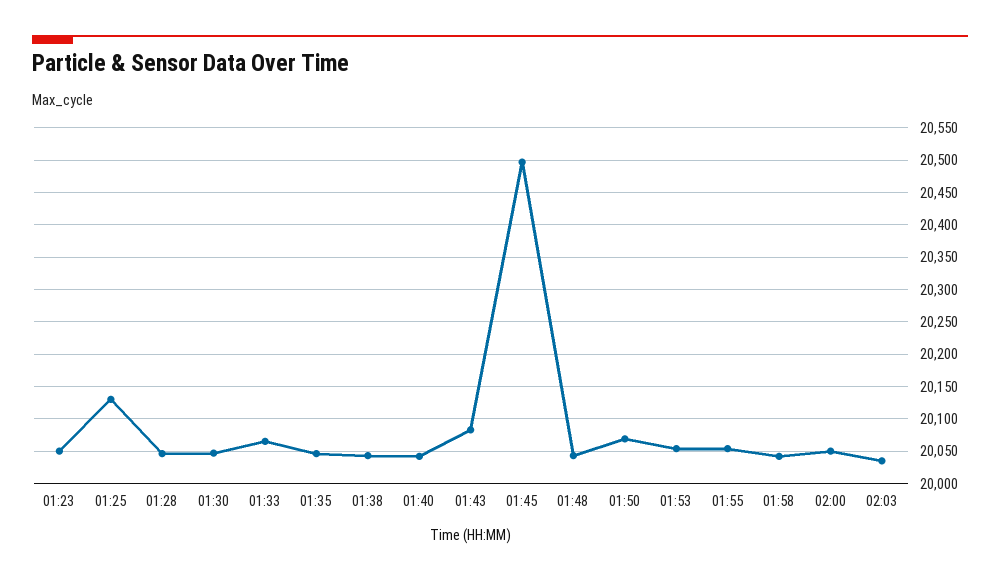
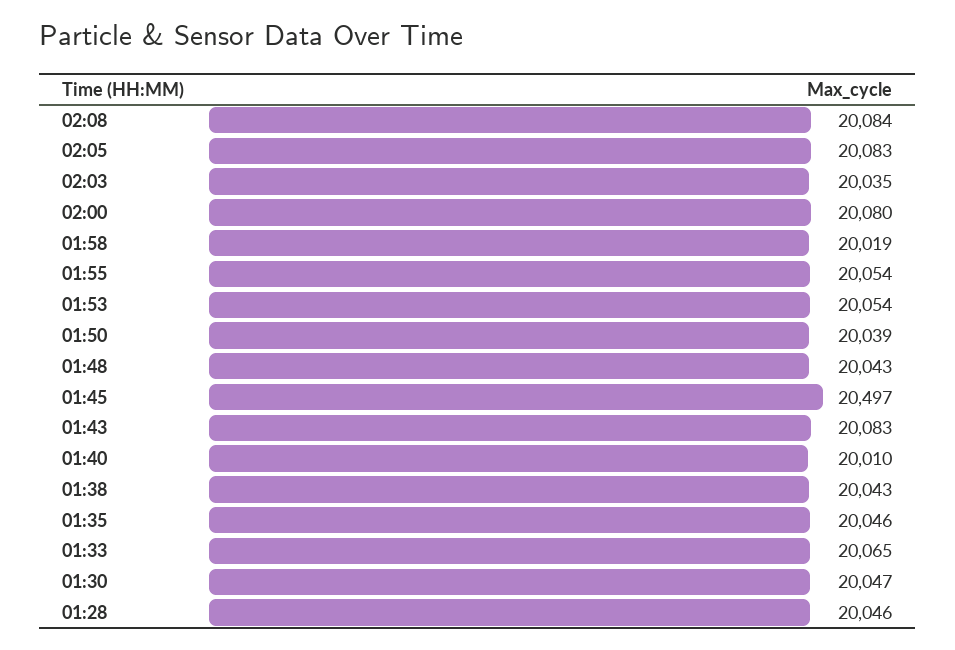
01:23: 20050 -> none
01:25: 20130 -> none
01:40: 20040 -> 20010
01:50: 20070 -> 20039
01:58: 20040 -> 20019
02:00: 20050 -> 20080
02:08: none -> 20084
02:05: none -> 20083

